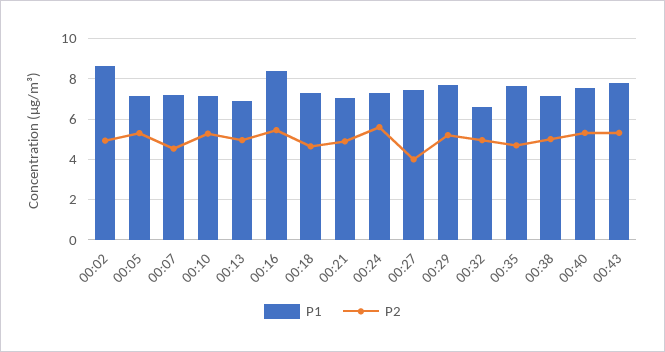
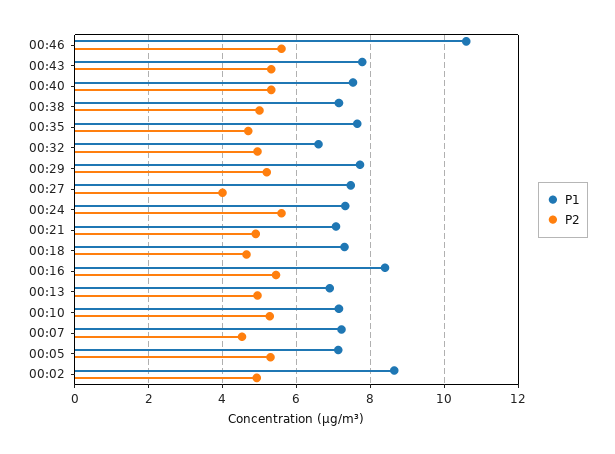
P1, 00:46: none -> 10.6
P2, 00:46: none -> 5.6

